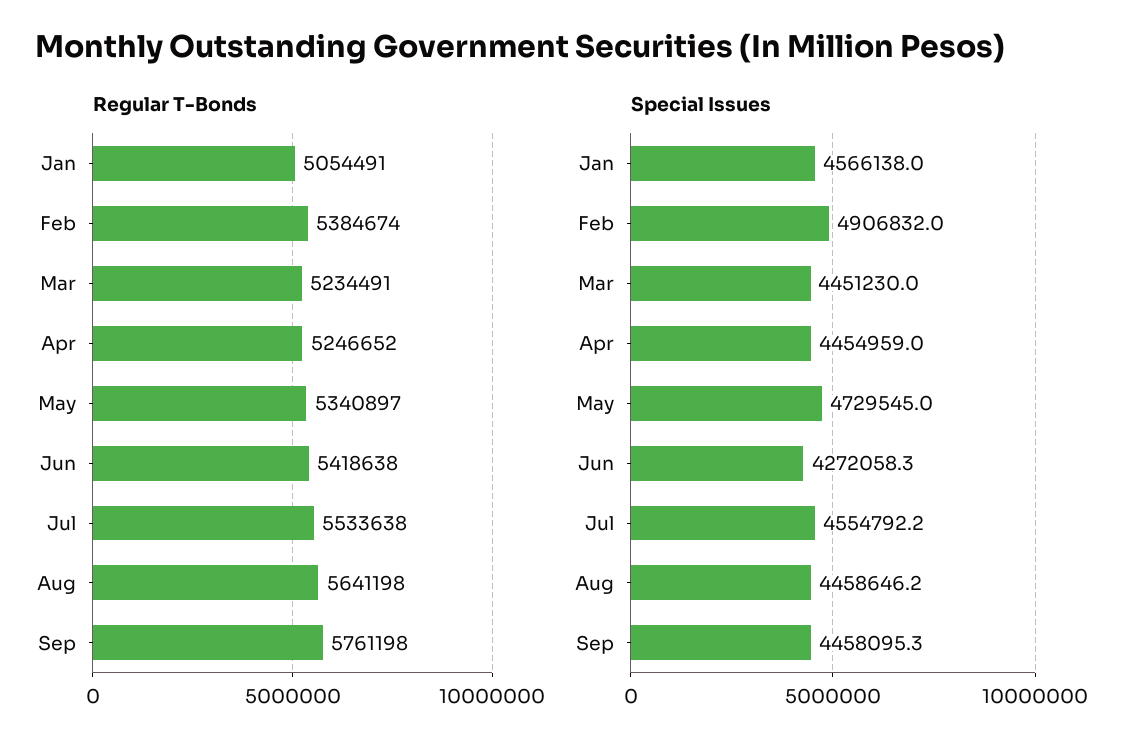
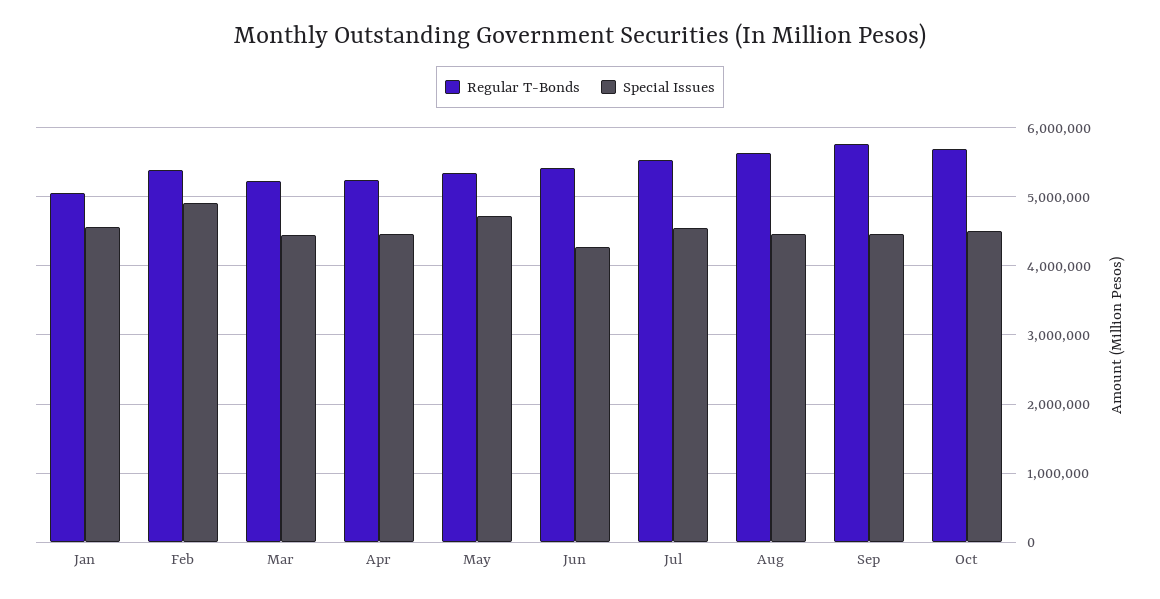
Regular T-Bonds, Oct: none -> 5700000
Special Issues, Oct: none -> 4500000

